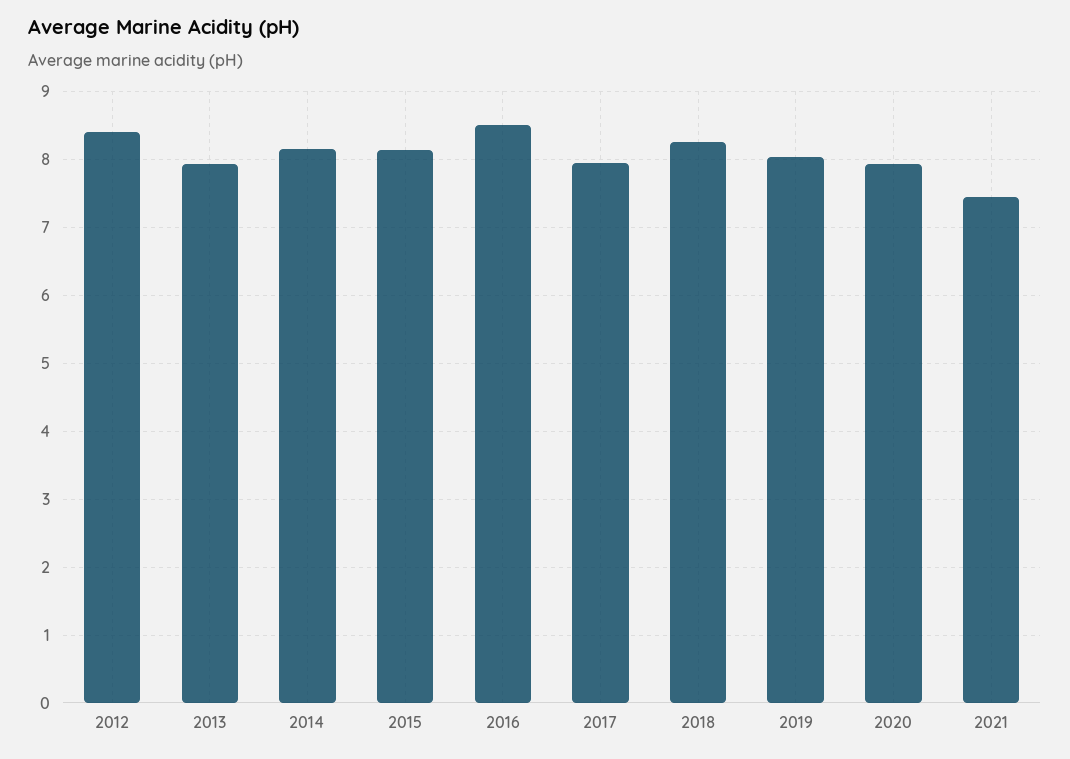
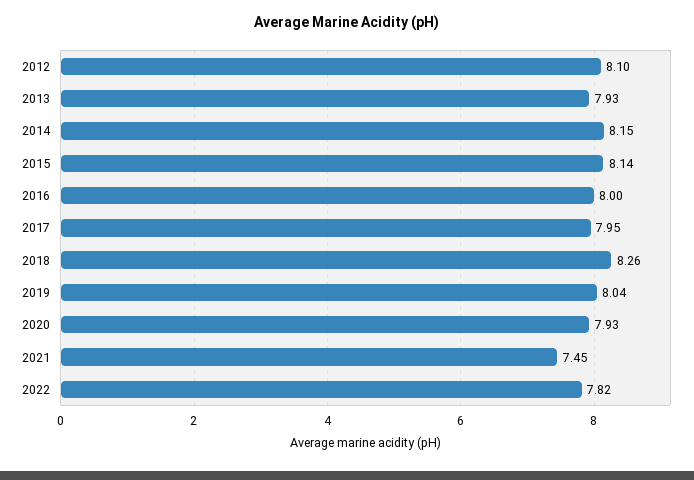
2012: 8.4 -> 8.1
2016: 8.5 -> 8
2022: none -> 7.82

